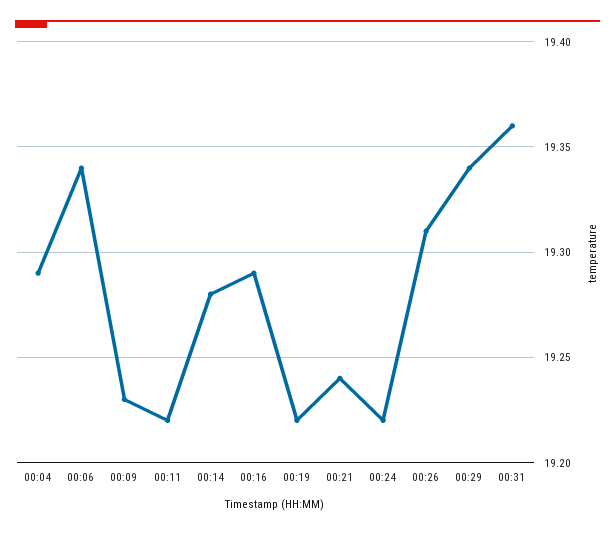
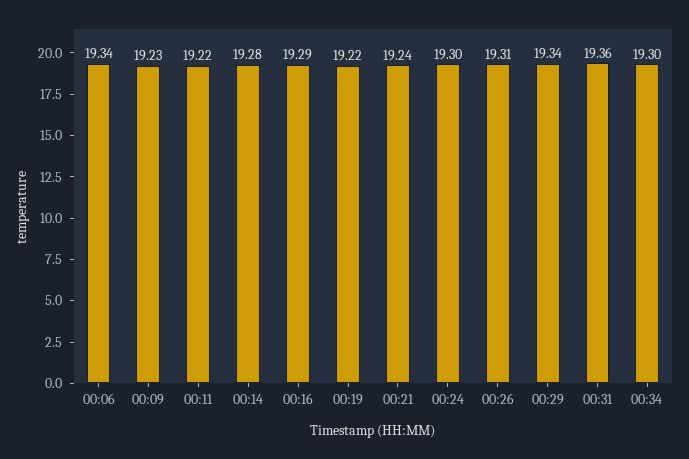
00:04: 19.29 -> none
00:24: 19.22 -> 19.3
00:34: none -> 19.3

